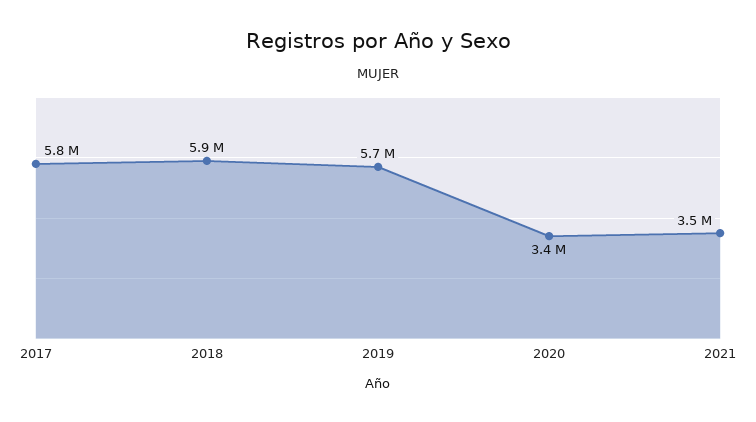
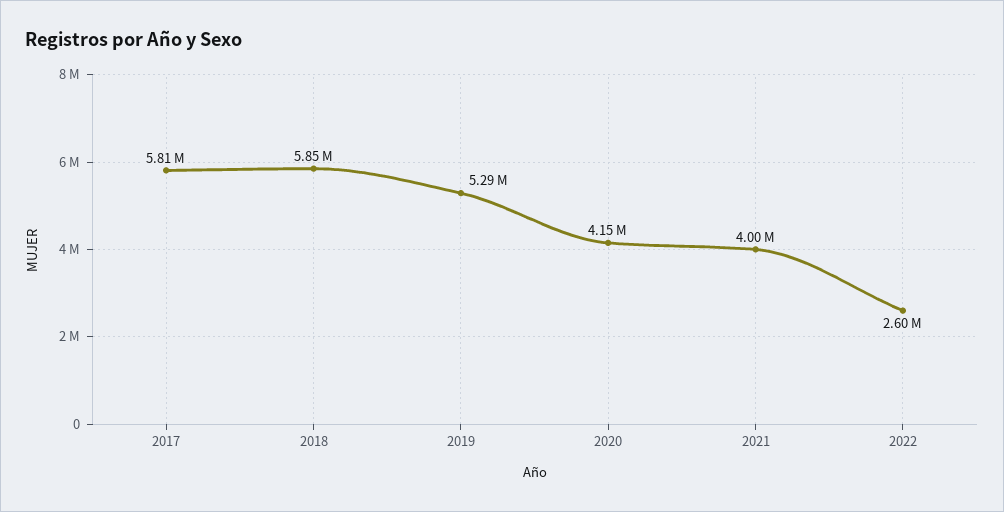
2019: 5700000 -> 5290000
2020: 3400000 -> 4150000
2021: 3500000 -> 4000000
2022: none -> 2600000

